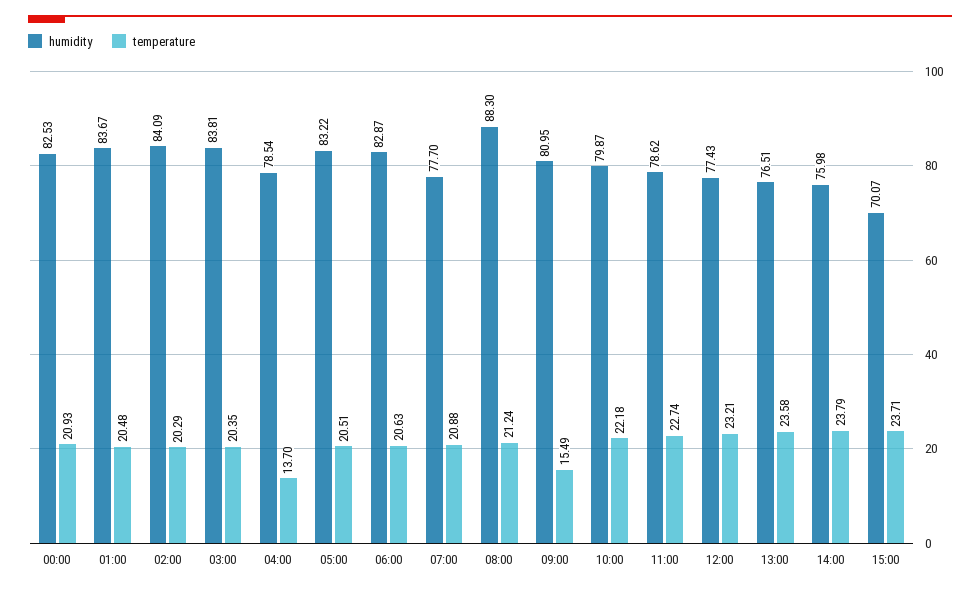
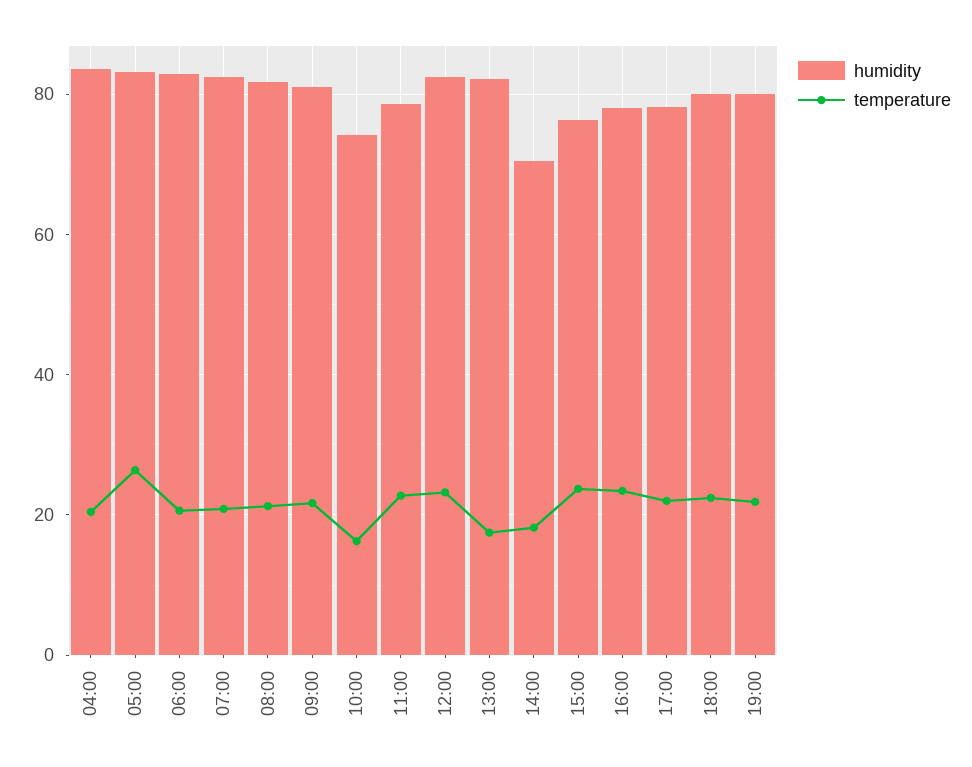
humidity, 00:00: 82.53 -> none
temperature, 00:00: 20.93 -> none
humidity, 01:00: 83.67 -> none
temperature, 01:00: 20.48 -> none
humidity, 02:00: 84.09 -> none
temperature, 02:00: 20.29 -> none
humidity, 03:00: 83.81 -> none
temperature, 03:00: 20.35 -> none
humidity, 04:00: 78.54 -> 84
temperature, 04:00: 13.7 -> 20
temperature, 05:00: 20.51 -> 26
humidity, 07:00: 77.7 -> 82
humidity, 08:00: 88.3 -> 82
temperature, 09:00: 15.49 -> 22
humidity, 10:00: 79.87 -> 74
temperature, 10:00: 22.18 -> 16
humidity, 12:00: 77.43 -> 82
humidity, 13:00: 76.51 -> 82
temperature, 13:00: 23.58 -> 18
humidity, 14:00: 75.98 -> 70
temperature, 14:00: 23.79 -> 18
humidity, 15:00: 70.07 -> 76
humidity, 16:00: none -> 78
temperature, 16:00: none -> 24
humidity, 17:00: none -> 78
temperature, 17:00: none -> 22
humidity, 18:00: none -> 80
temperature, 18:00: none -> 22
humidity, 19:00: none -> 80
temperature, 19:00: none -> 22

